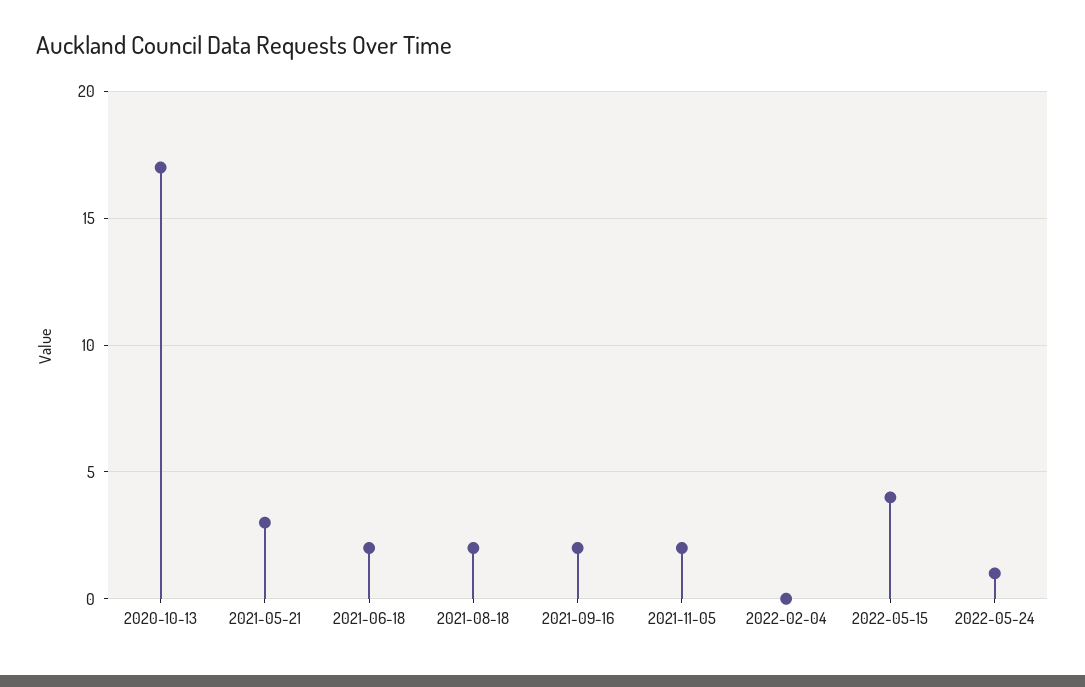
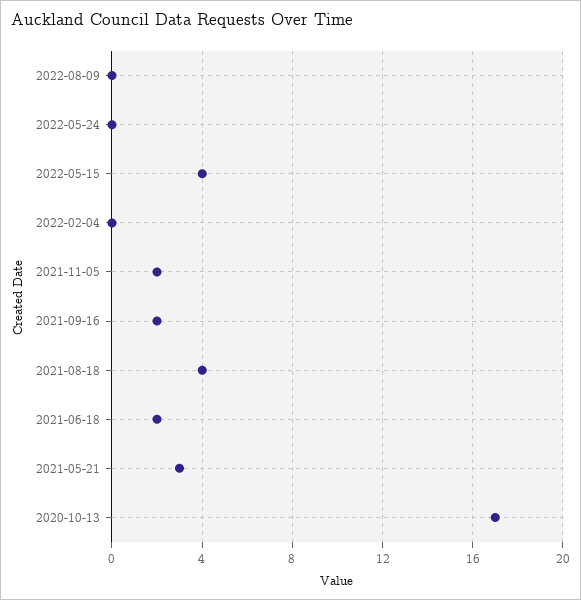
2021-08-18: 2 -> 4
2022-05-24: 1 -> 0
2022-08-09: none -> 0

